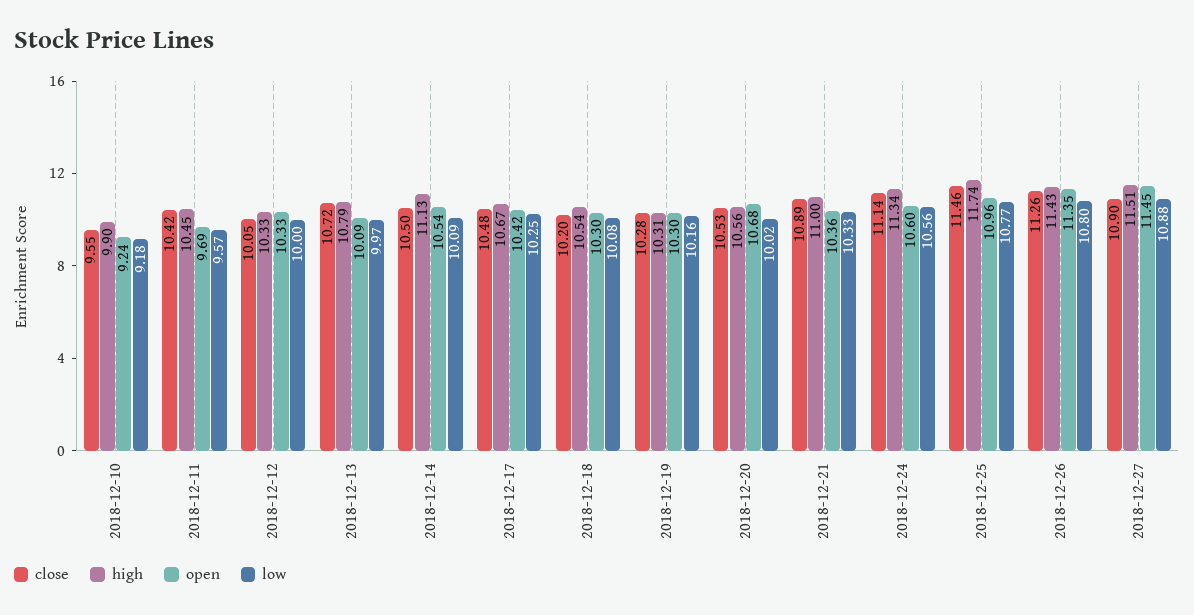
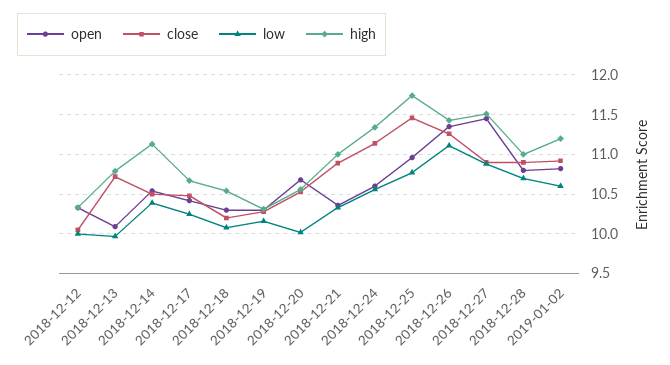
close, 2018-12-10: 9.55 -> none
high, 2018-12-10: 9.9 -> none
open, 2018-12-10: 9.24 -> none
low, 2018-12-10: 9.18 -> none
close, 2018-12-11: 10.42 -> none
high, 2018-12-11: 10.45 -> none
open, 2018-12-11: 9.69 -> none
low, 2018-12-11: 9.57 -> none
low, 2018-12-14: 10.09 -> 10.4
low, 2018-12-26: 10.8 -> 11.1
open, 2018-12-28: none -> 10.8
close, 2018-12-28: none -> 10.9
low, 2018-12-28: none -> 10.7
high, 2018-12-28: none -> 11
open, 2019-01-02: none -> 10.8
close, 2019-01-02: none -> 10.9
low, 2019-01-02: none -> 10.6
high, 2019-01-02: none -> 11.2

